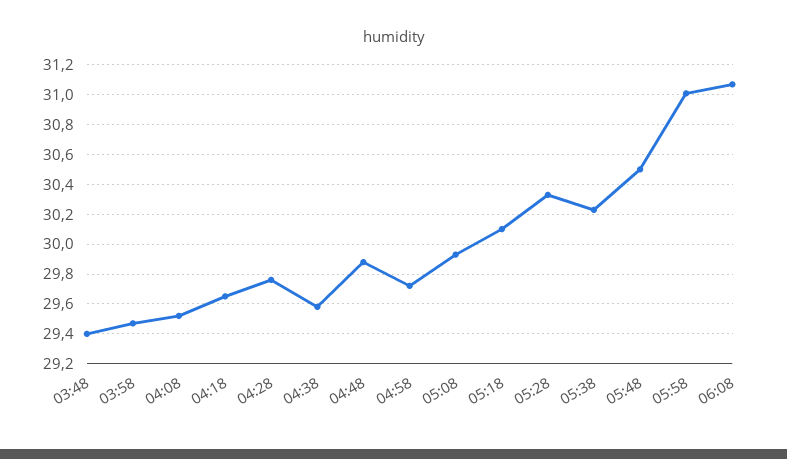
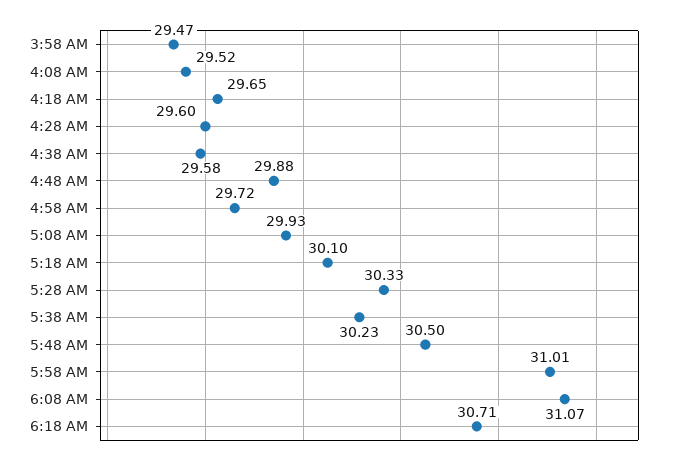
03:48: 29.4 -> none
04:28: 29.75 -> 29.6
6:18 AM: none -> 30.71

